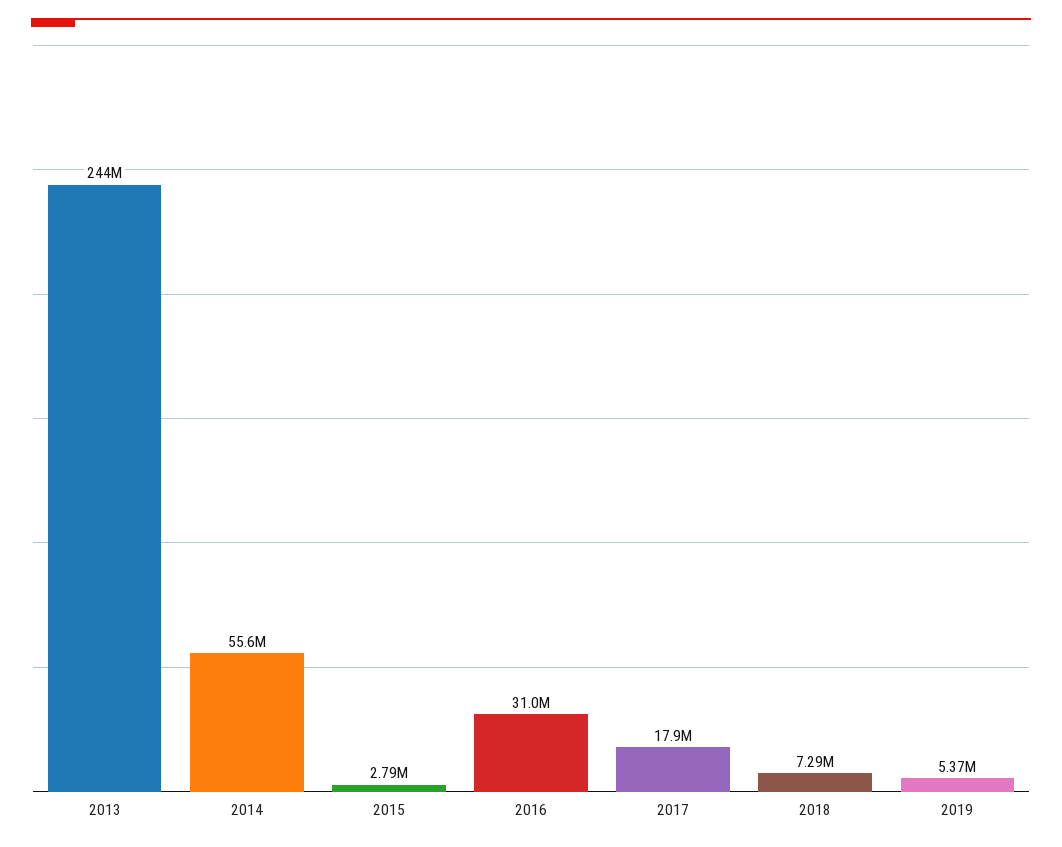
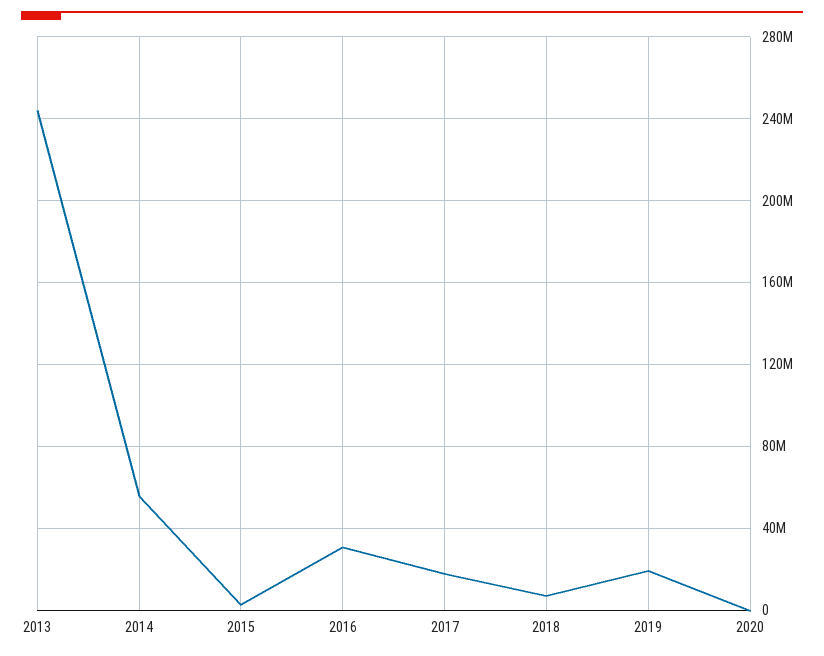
2019: 5370000 -> 20000000
2020: none -> 0

